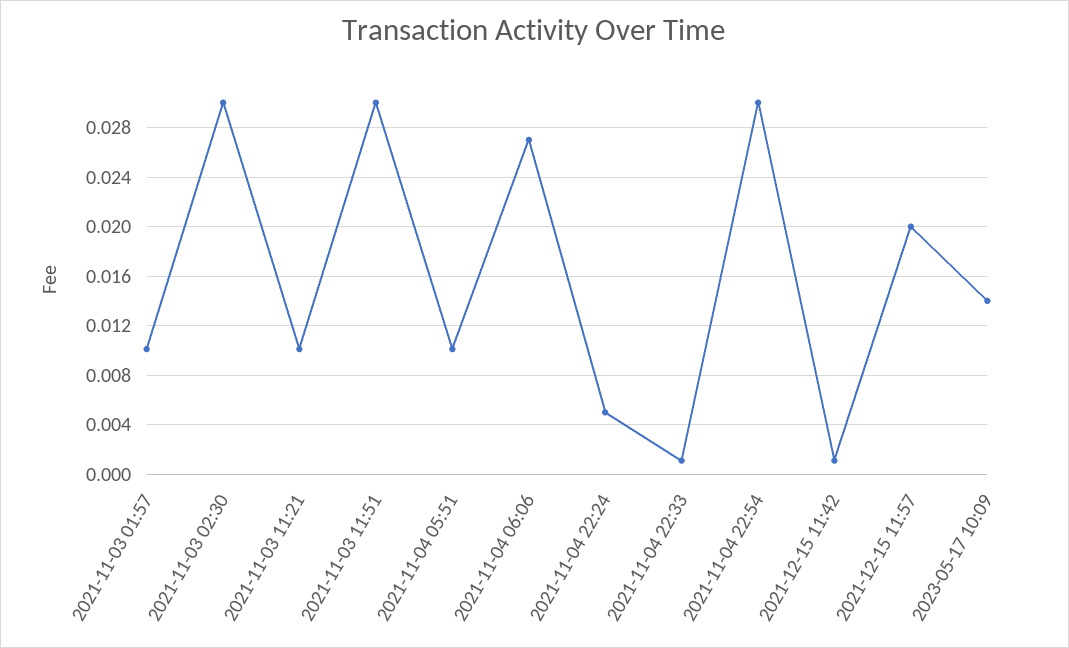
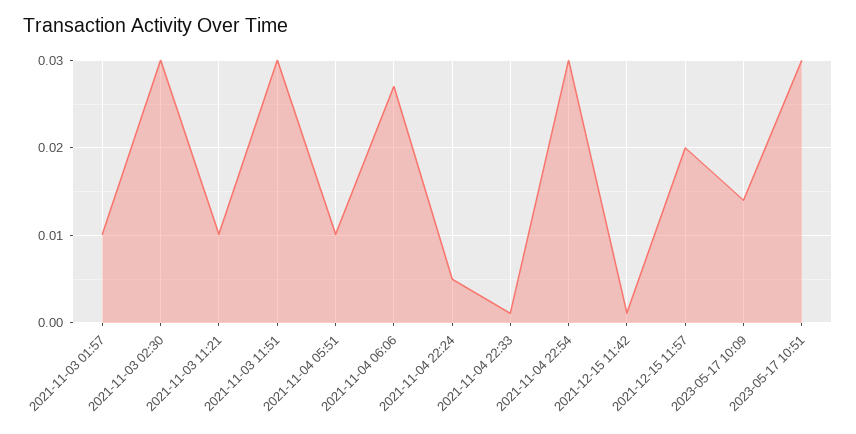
2023-05-17 10:51: none -> 0.03

